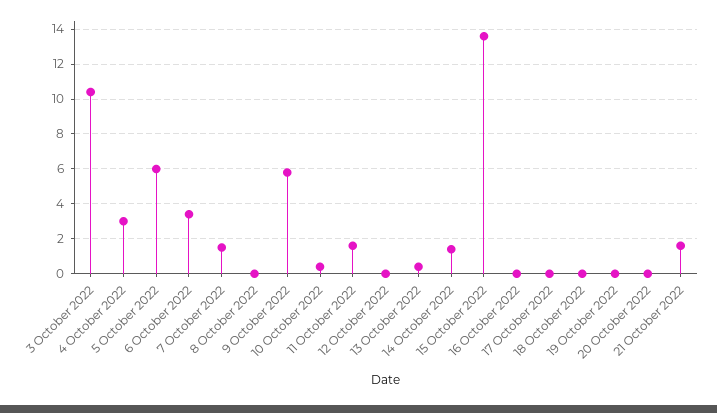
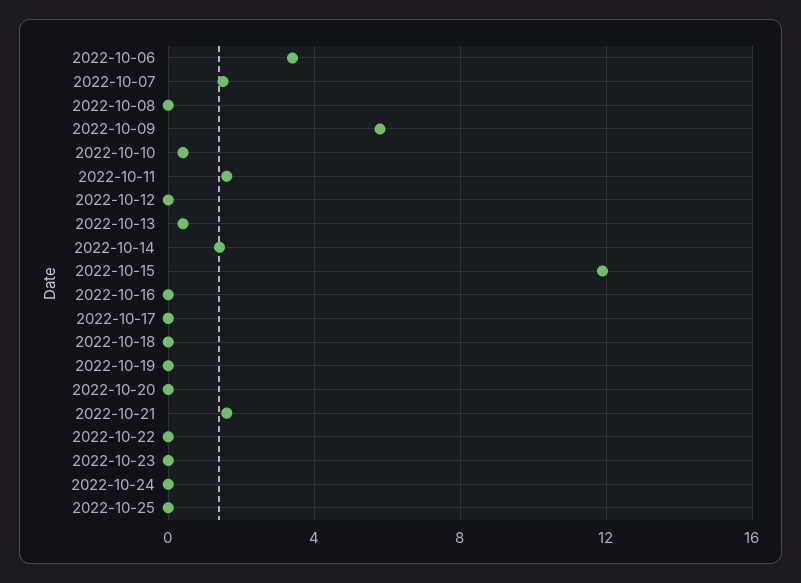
3 October 2022: 10.5 -> none
4 October 2022: 3 -> none
5 October 2022: 6 -> none
15 October 2022: 13.5 -> 12
2022-10-22: none -> 0
2022-10-23: none -> 0
2022-10-24: none -> 0
2022-10-25: none -> 0

